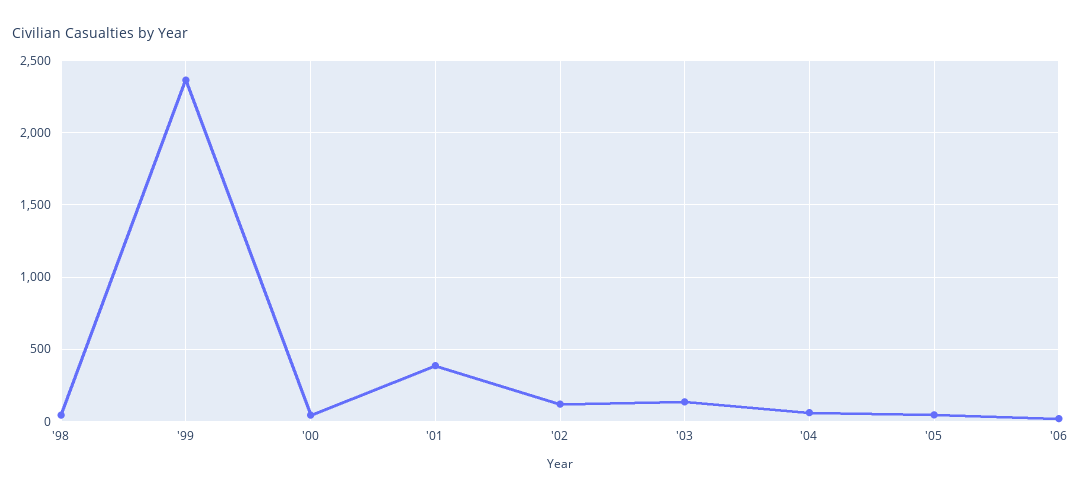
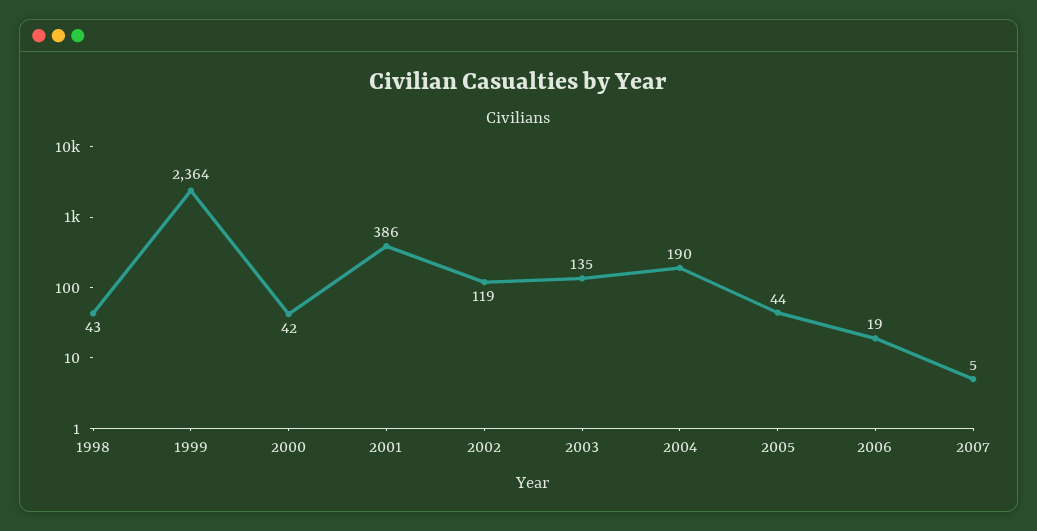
'04: 50 -> 190
2007: none -> 5

